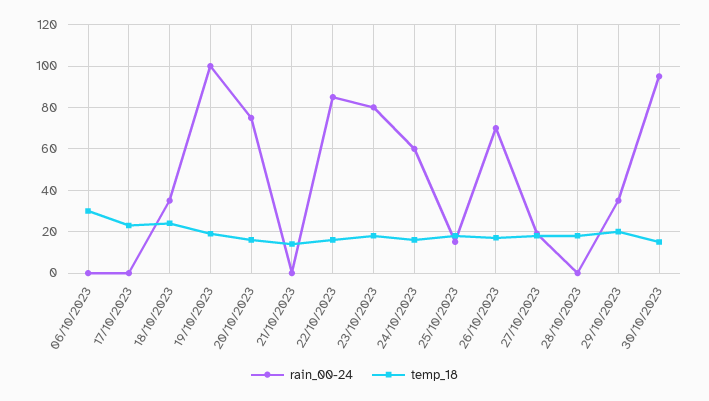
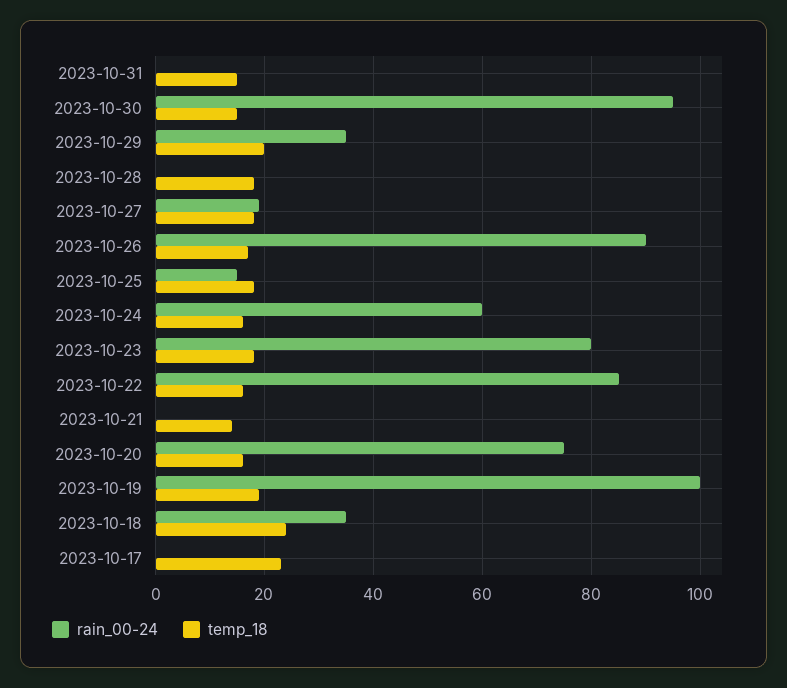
rain_00-24, 06/10/2023: 0 -> none
temp_18, 06/10/2023: 30 -> none
rain_00-24, 26/10/2023: 70 -> 90
rain_00-24, 2023-10-31: none -> 0
temp_18, 2023-10-31: none -> 15

